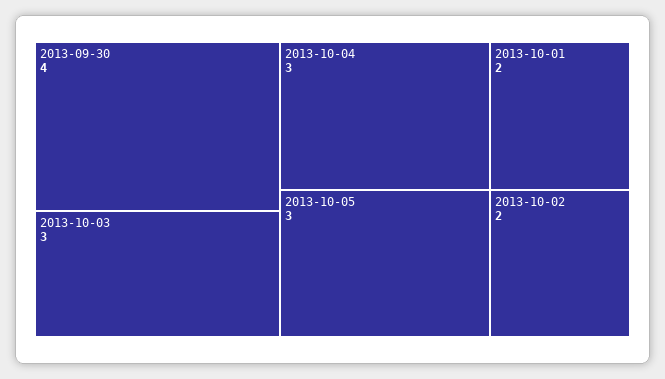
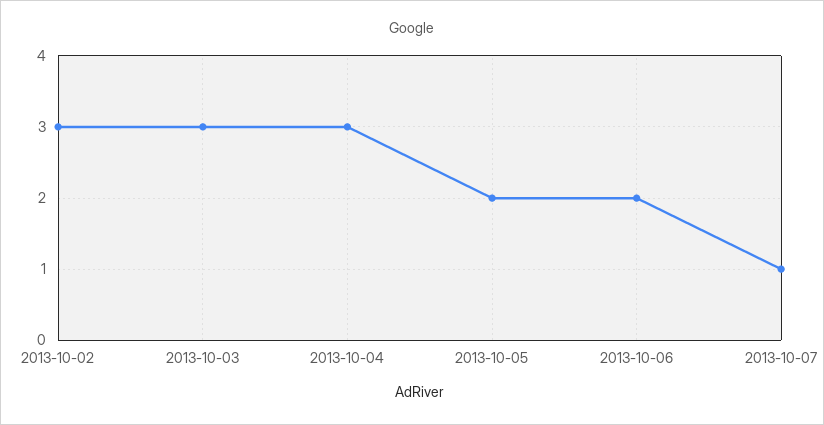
2013-09-30: 4 -> none
2013-10-05: 3 -> 2
2013-10-01: 2 -> none
2013-10-02: 2 -> 3
2013-10-06: none -> 2
2013-10-07: none -> 1

